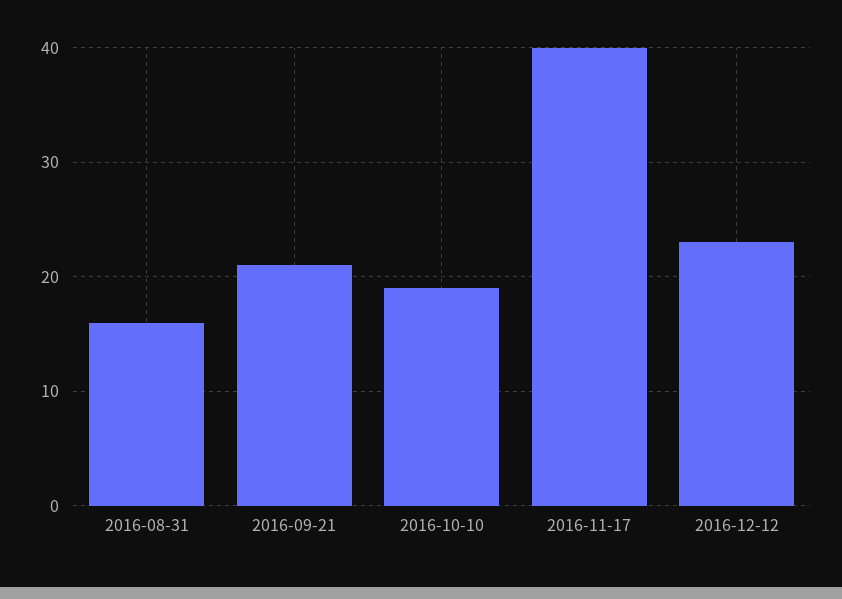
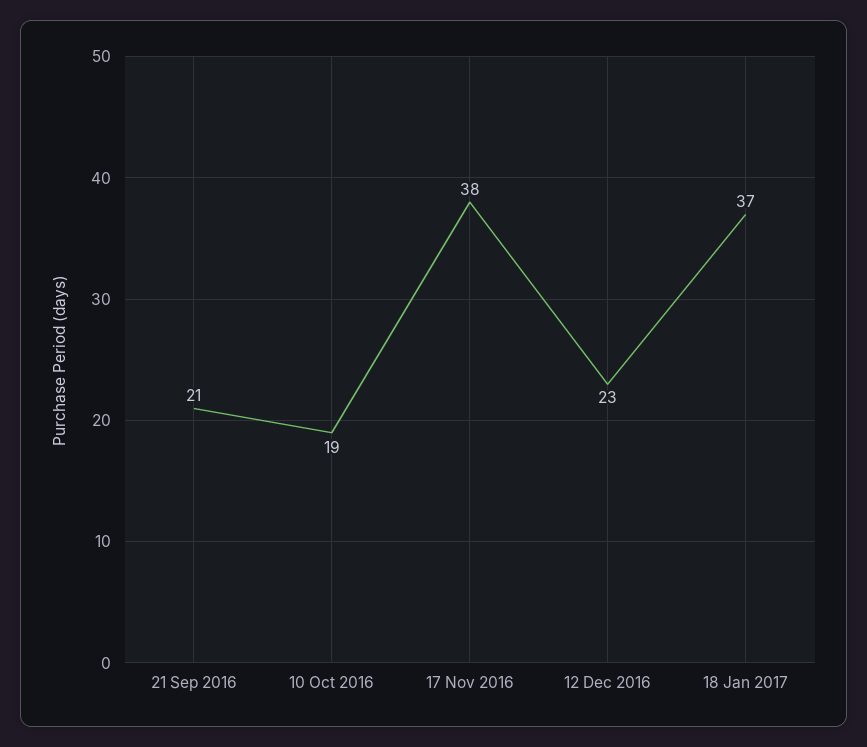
2016-08-31: 16 -> none
2016-11-17: 40 -> 38
18 Jan 2017: none -> 37

